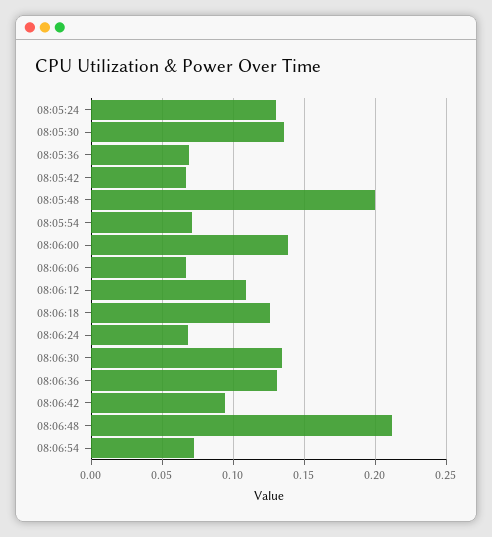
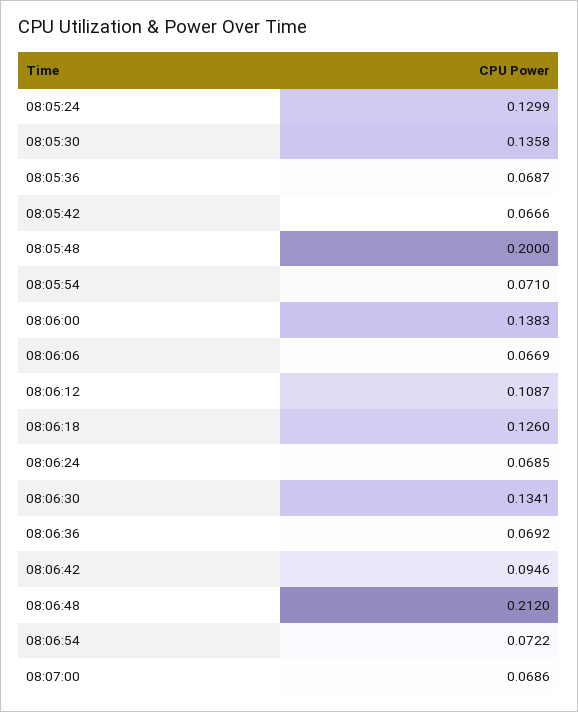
08:06:36: 0.13 -> 0.0692
08:07:00: none -> 0.0686

